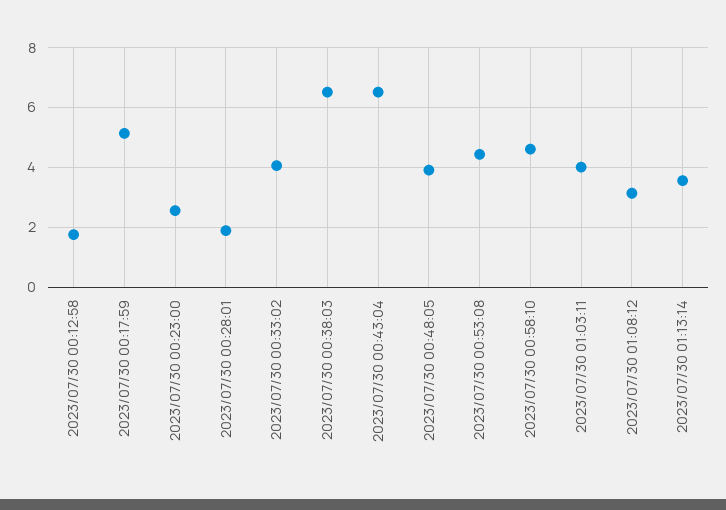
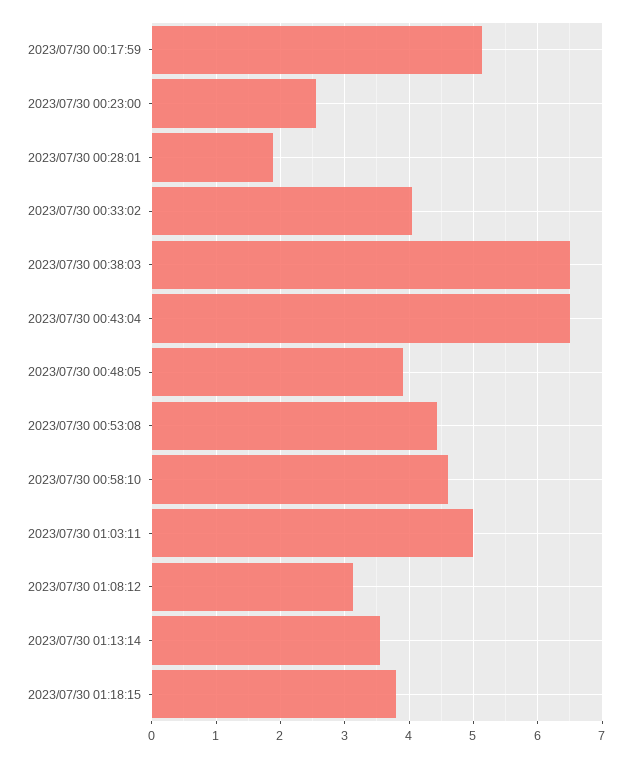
2023/07/30 00:12:58: 1.75 -> none
2023/07/30 01:03:11: 4 -> 5
2023/07/30 01:18:15: none -> 3.8

